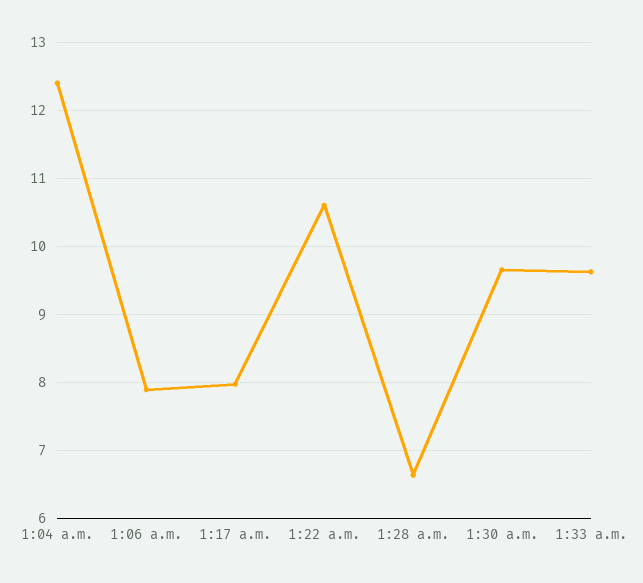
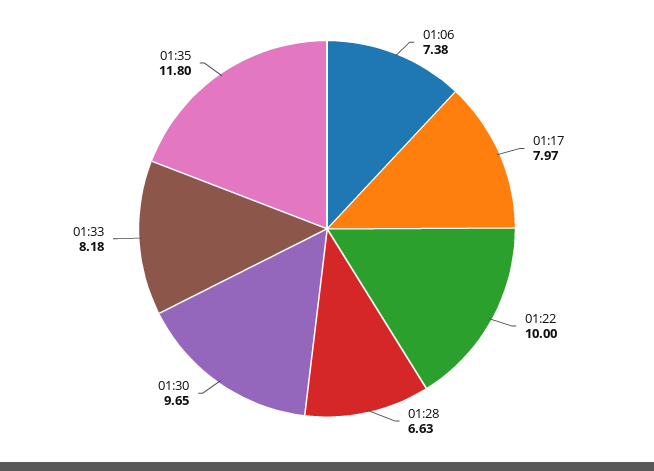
1:04 a.m.: 12.4 -> none
1:06 a.m.: 7.9 -> 7.38
1:22 a.m.: 10.6 -> 10
1:33 a.m.: 9.6 -> 8.18
01:35: none -> 11.8

